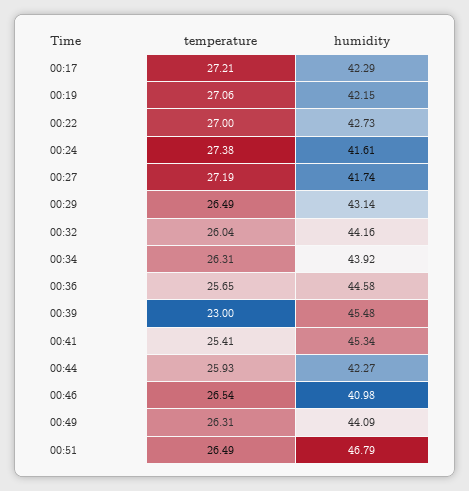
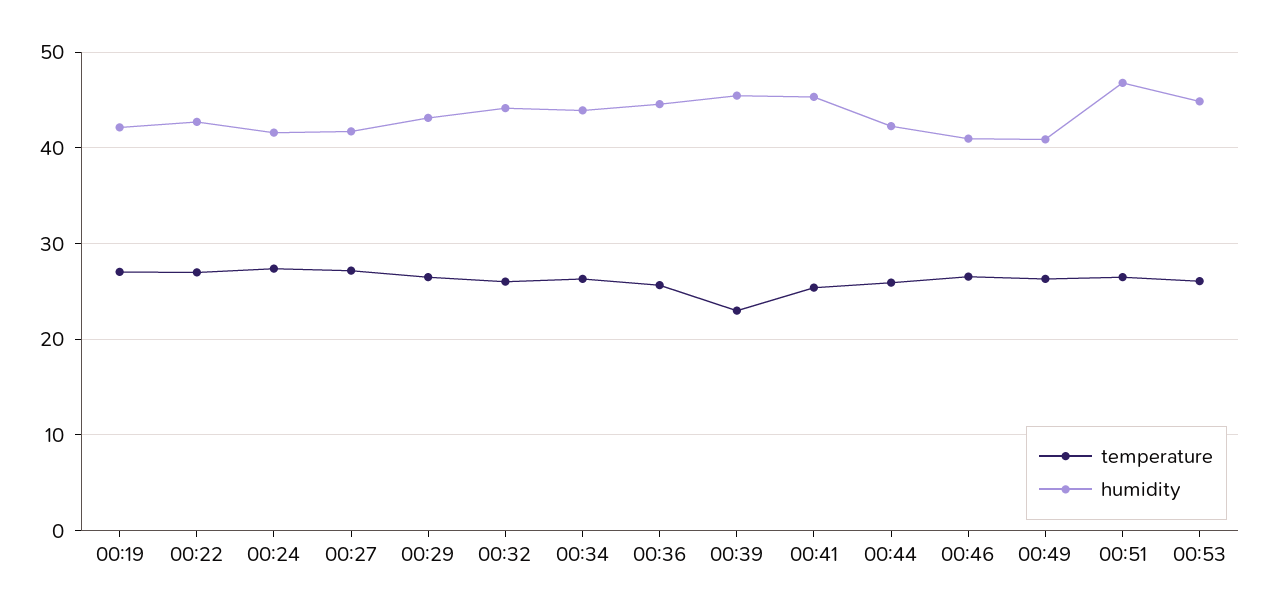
temperature, 00:17: 27.21 -> none
humidity, 00:17: 42.29 -> none
humidity, 00:49: 44.09 -> 41
temperature, 00:53: none -> 26
humidity, 00:53: none -> 45

